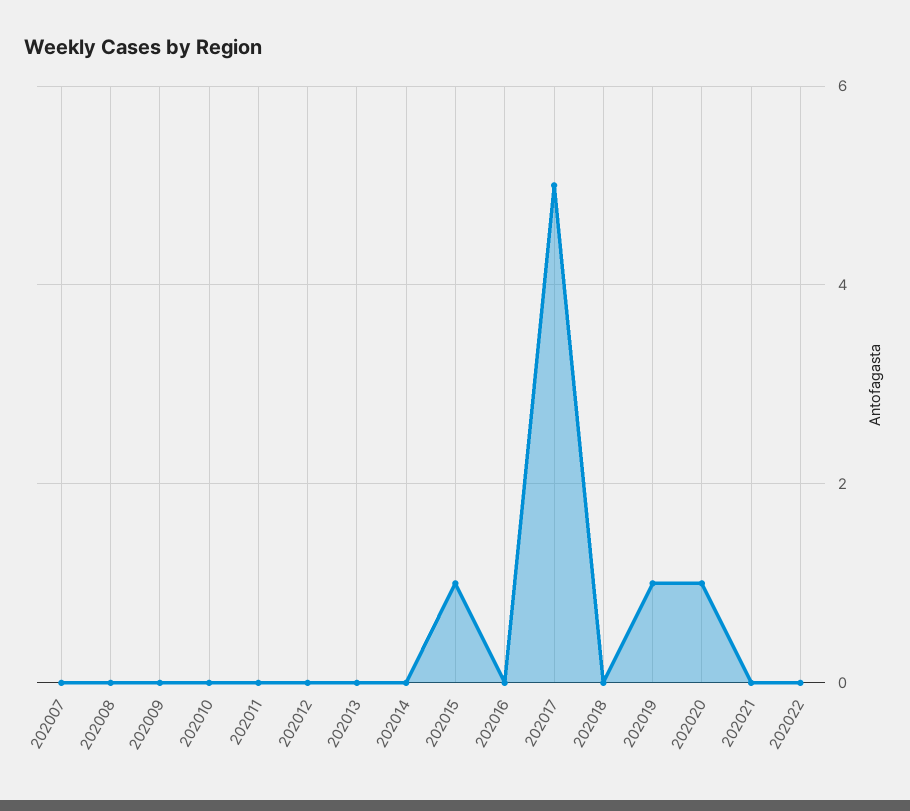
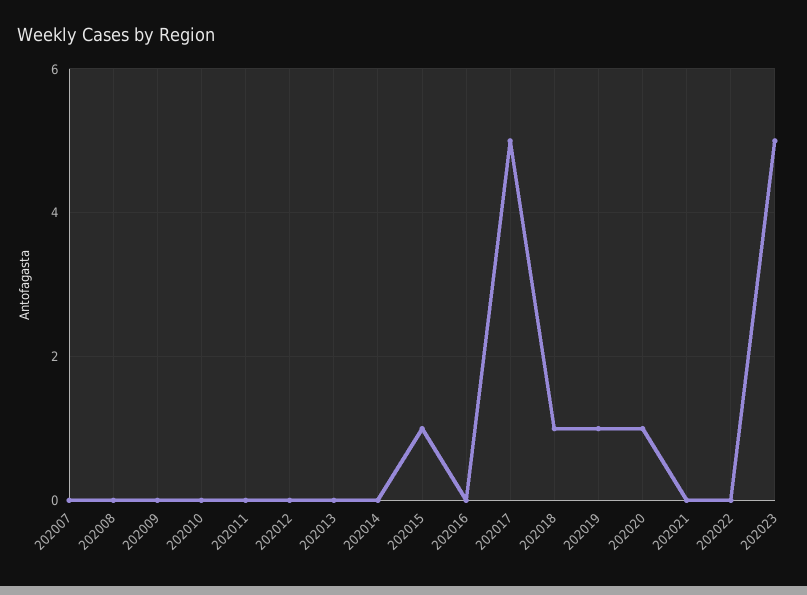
202018: 0 -> 1
202023: none -> 5

